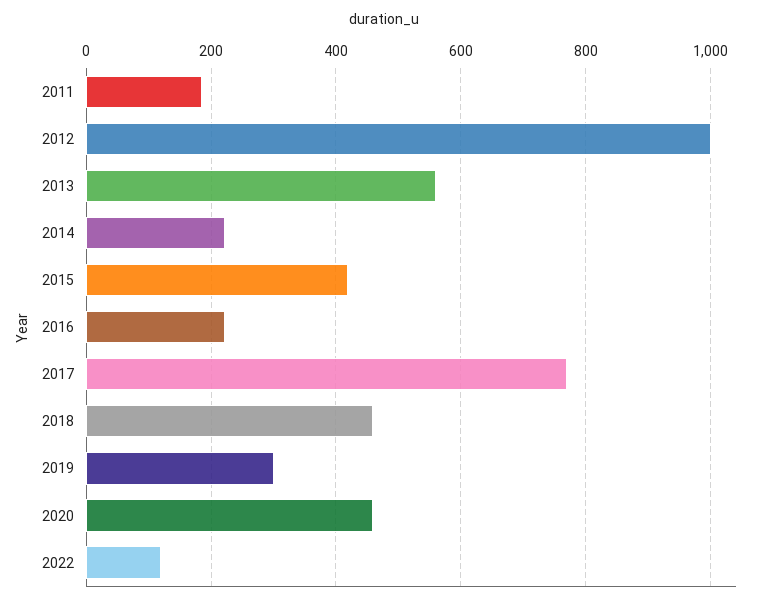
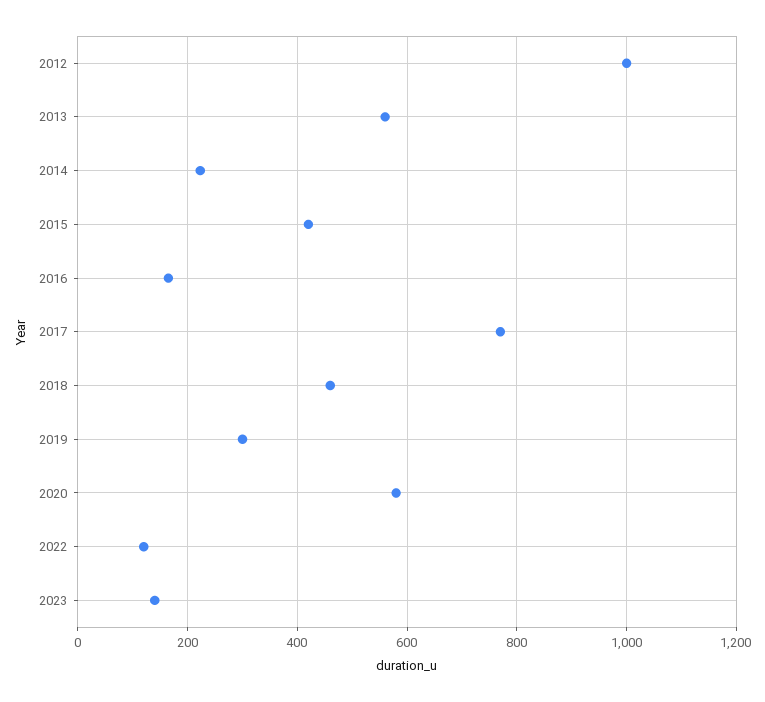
2011: 180 -> none
2016: 220 -> 160
2020: 460 -> 580
2023: none -> 140

